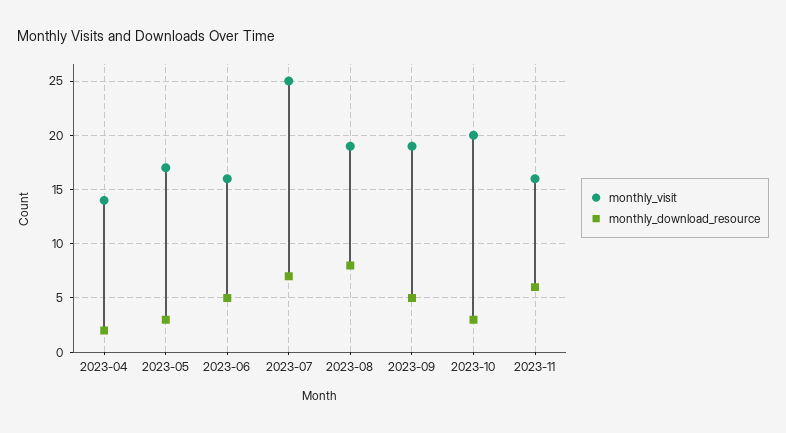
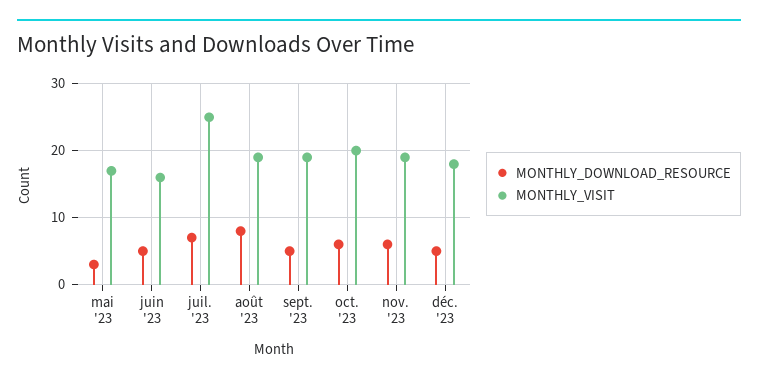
monthly_visit, 2023-04: 14 -> none
monthly_download_resource, 2023-04: 2 -> none
monthly_download_resource, 2023-10: 3 -> 6
monthly_visit, 2023-11: 16 -> 19
monthly_download_resource, déc. '23: none -> 5
monthly_visit, déc. '23: none -> 18

